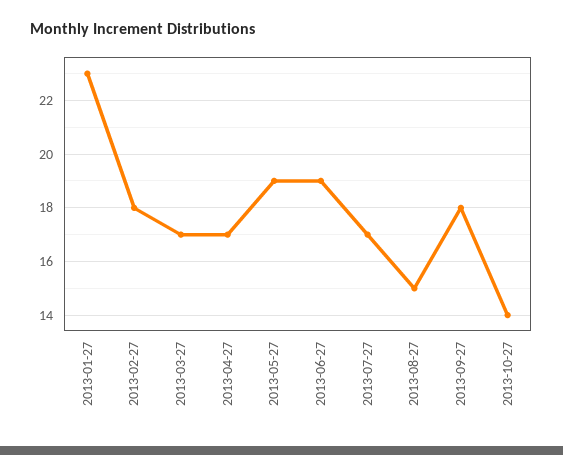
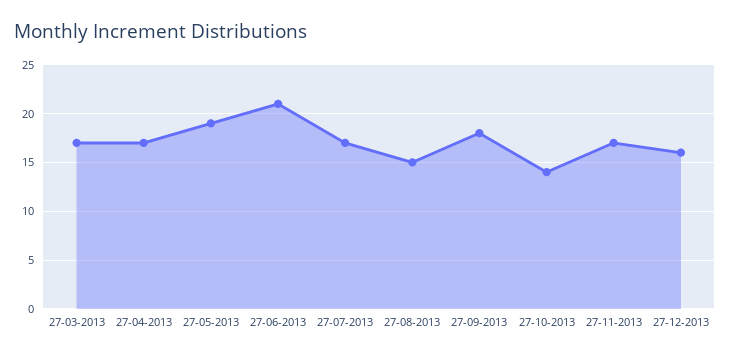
2013-01-27: 23 -> none
2013-02-27: 18 -> none
2013-06-27: 19 -> 21
27-11-2013: none -> 17
27-12-2013: none -> 16

